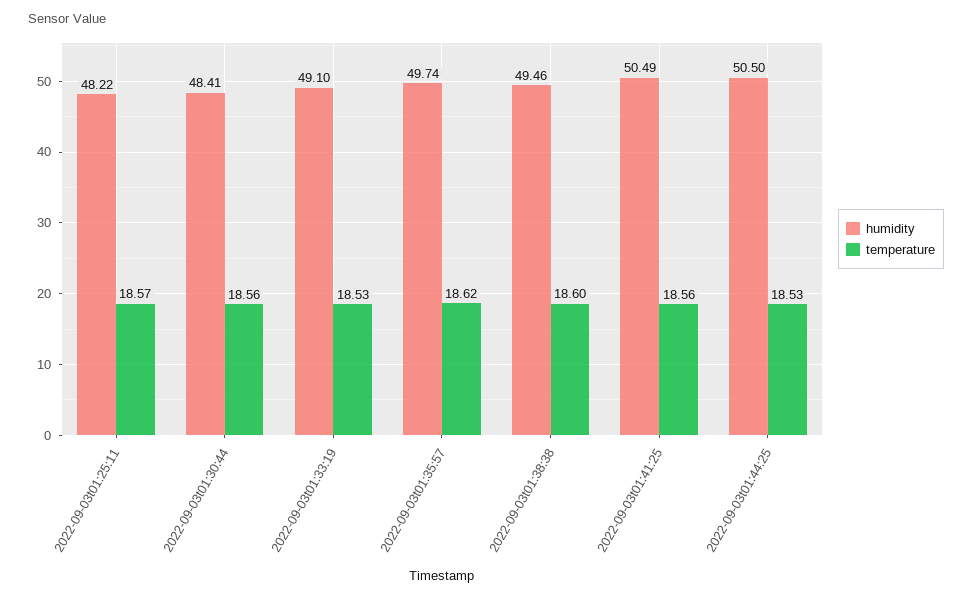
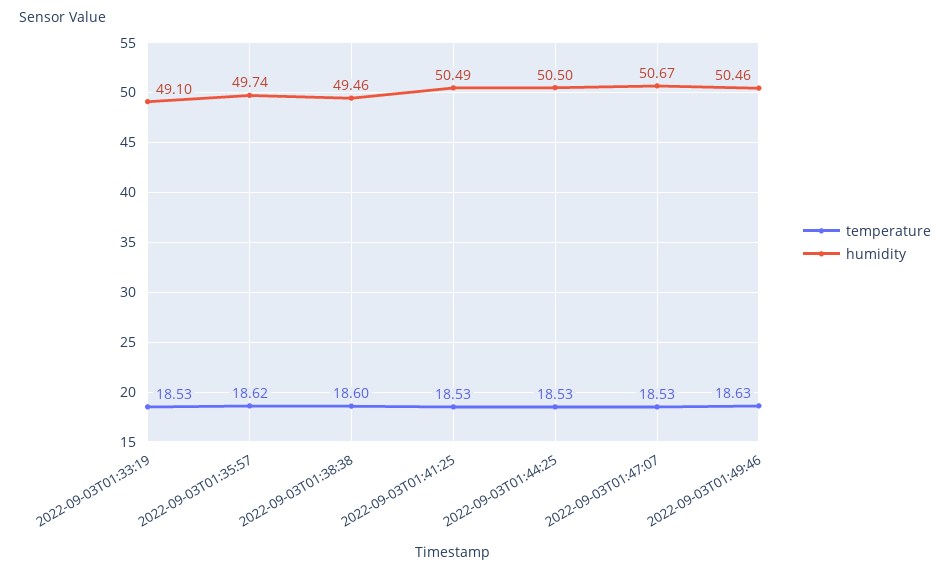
humidity, 2022-09-03t01:25:11: 48.22 -> none
temperature, 2022-09-03t01:25:11: 18.57 -> none
humidity, 2022-09-03t01:30:44: 48.41 -> none
temperature, 2022-09-03t01:30:44: 18.56 -> none
temperature, 2022-09-03t01:41:25: 18.56 -> 18.53
temperature, 2022-09-03T01:47:07: none -> 18.53
humidity, 2022-09-03T01:47:07: none -> 50.67
temperature, 2022-09-03T01:49:46: none -> 18.63
humidity, 2022-09-03T01:49:46: none -> 50.46

